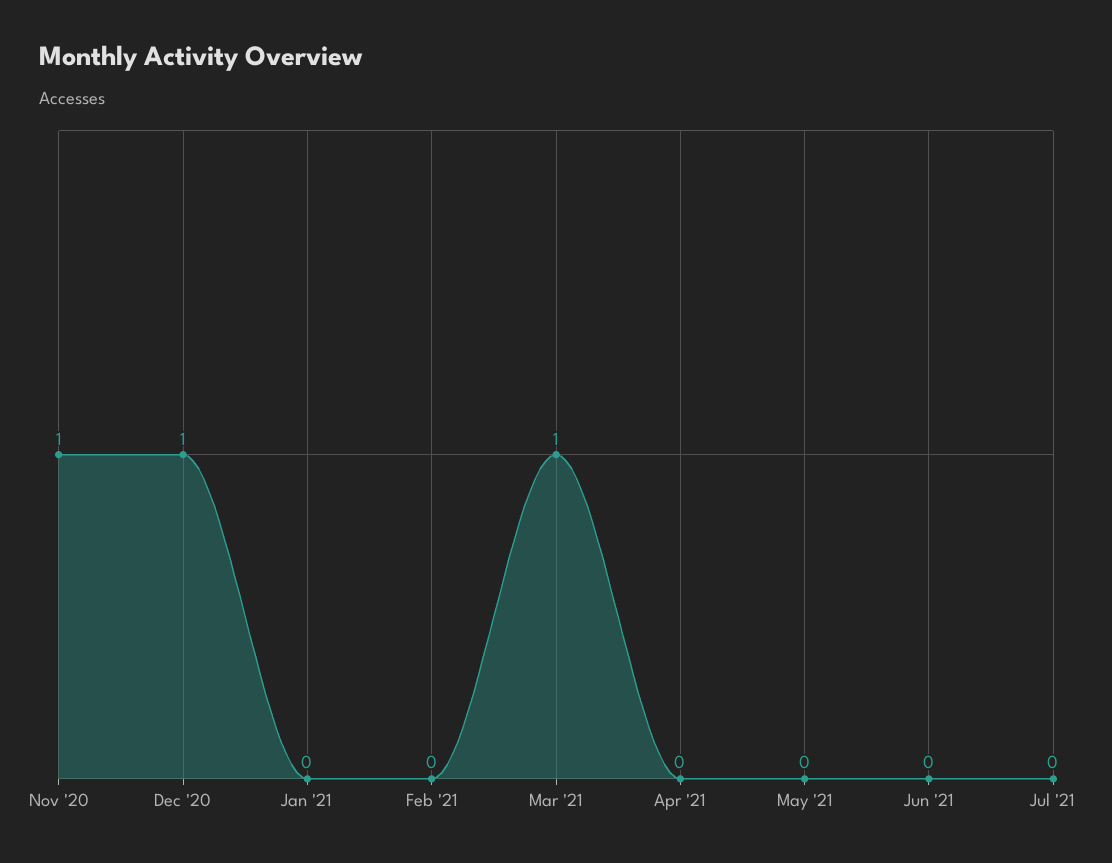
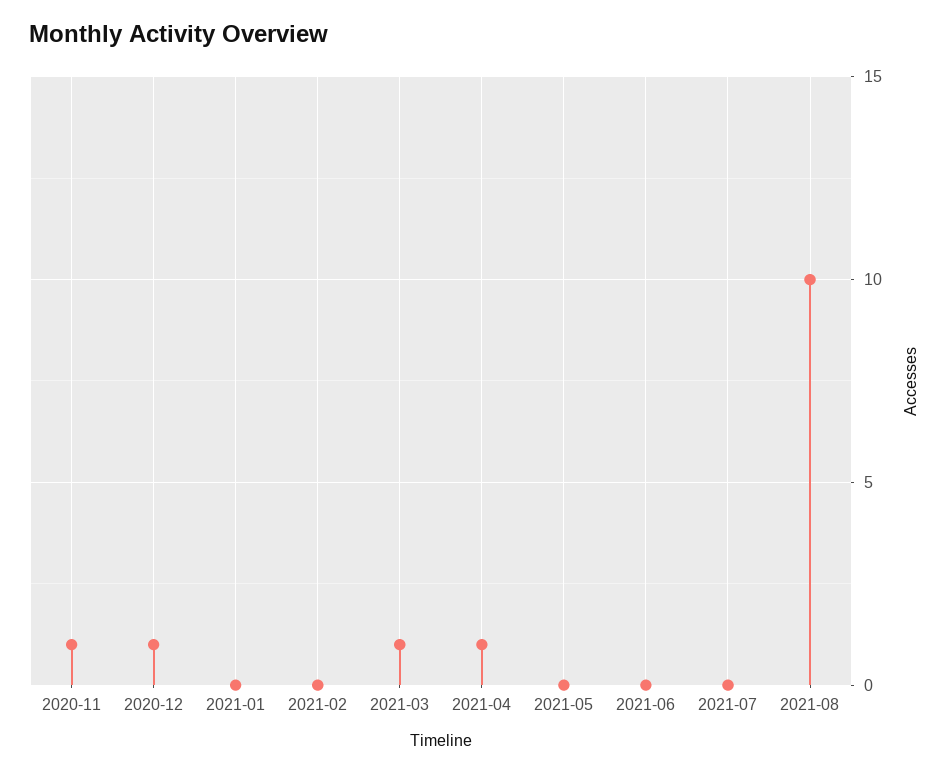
Apr '21: 0 -> 1
2021-08: none -> 10

